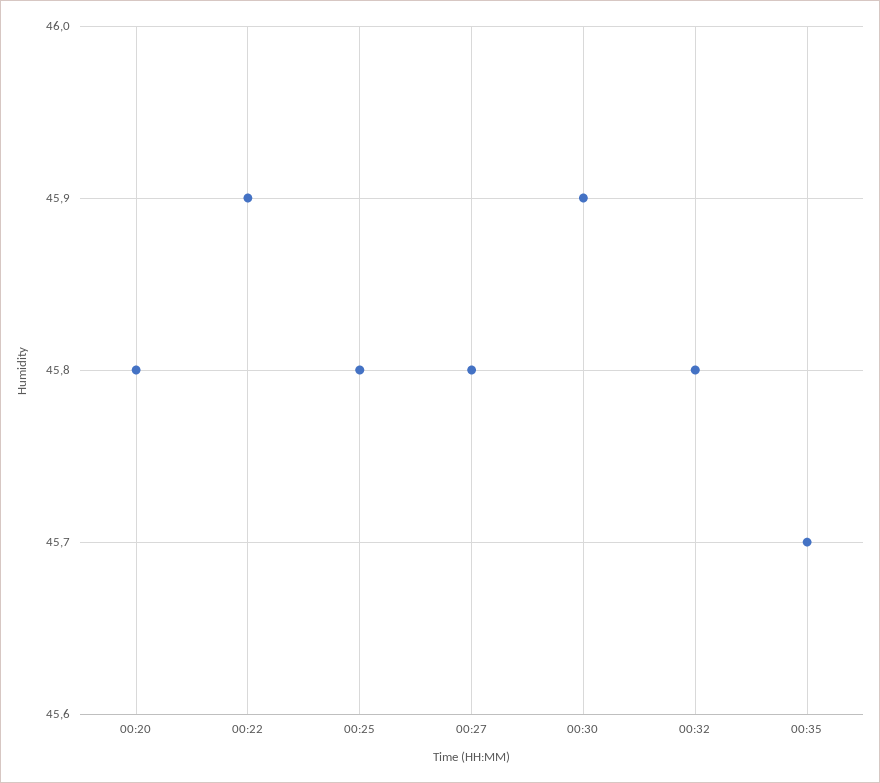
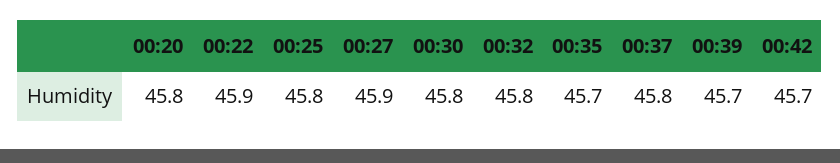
00:27: 45.8 -> 45.9
00:30: 45.9 -> 45.8
00:37: none -> 45.8
00:39: none -> 45.7
00:42: none -> 45.7

